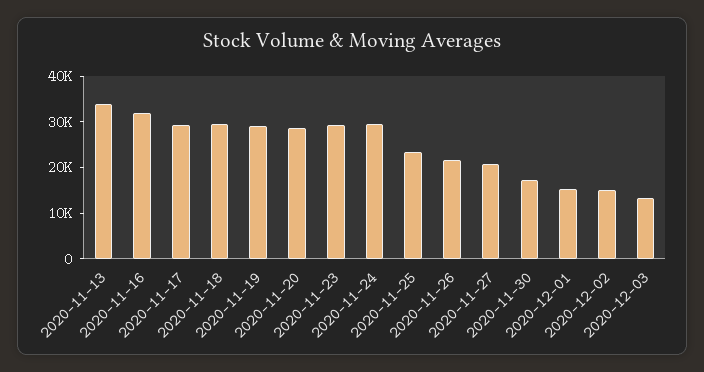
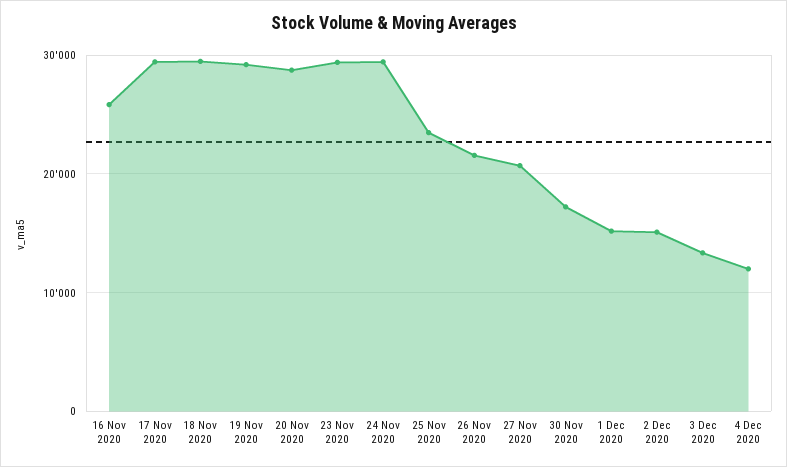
2020-11-13: 34000 -> none
2020-11-16: 32000 -> 26000
4 Dec 2020: none -> 12000

